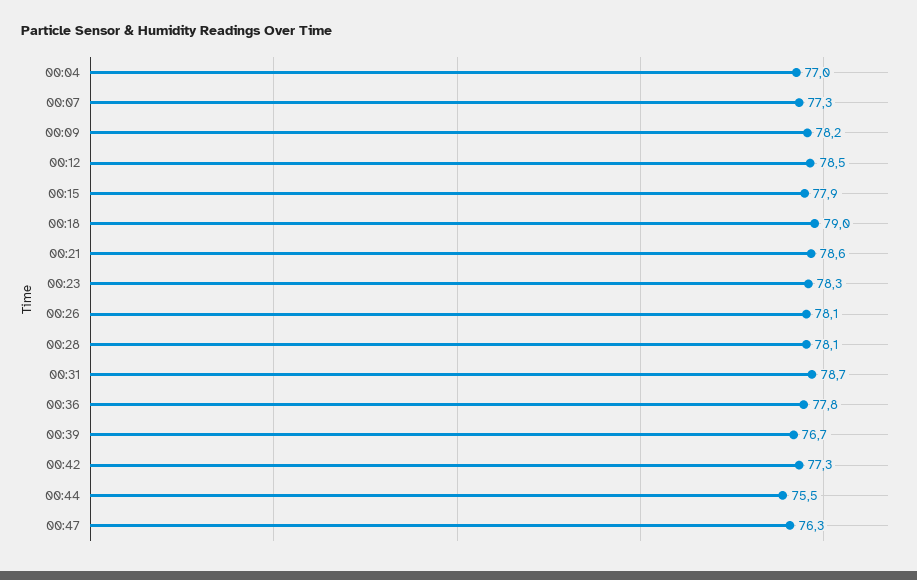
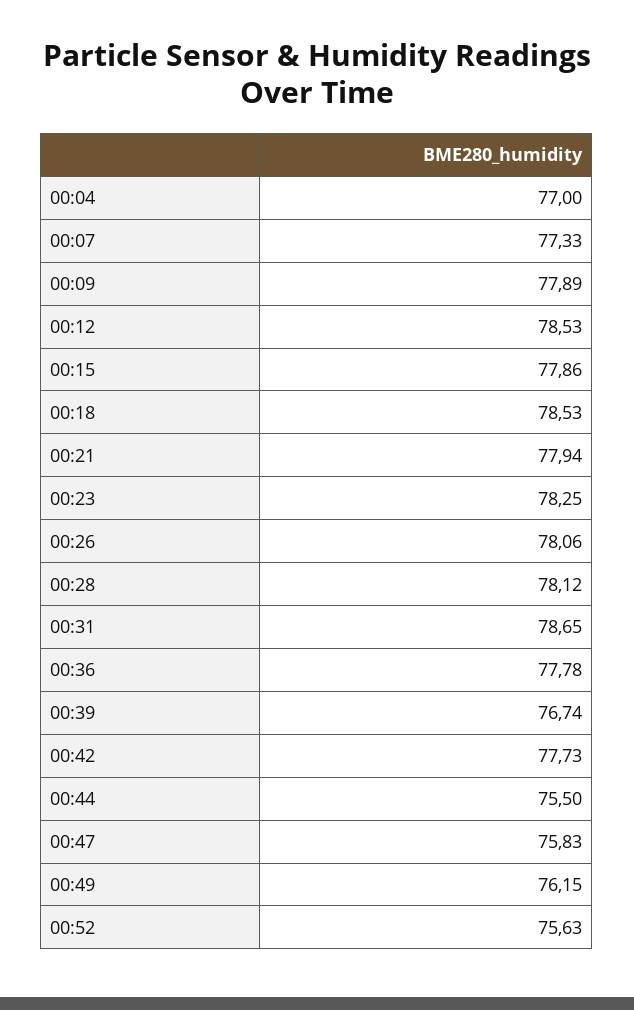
00:09: 78.2 -> 77.89
00:18: 79 -> 78.53
00:21: 78.6 -> 77.94
00:42: 77.3 -> 77.73
00:47: 76.3 -> 75.83
00:49: none -> 76.15
00:52: none -> 75.63

